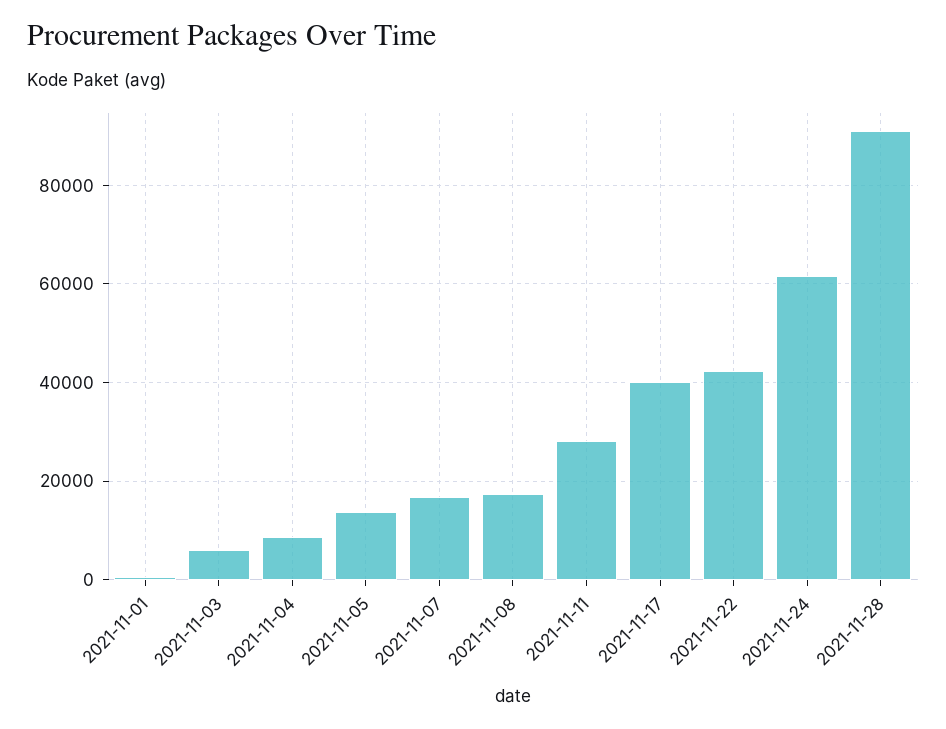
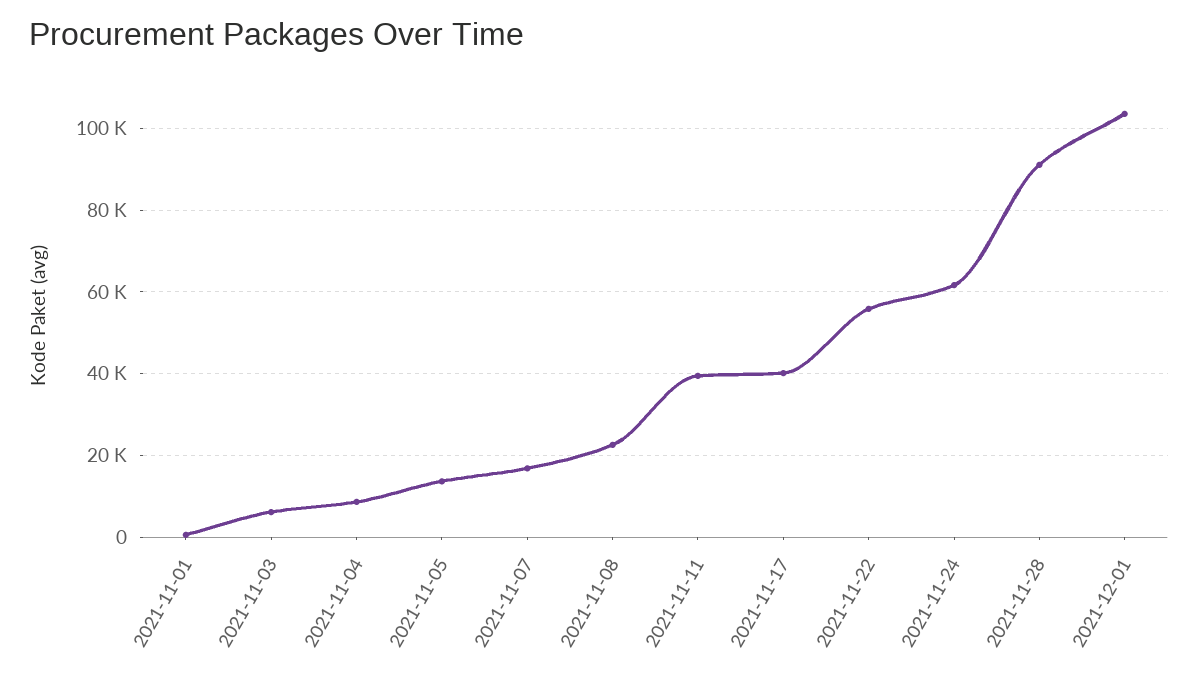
2021-11-08: 18000 -> 22000
2021-11-11: 28000 -> 40000
2021-11-22: 42000 -> 56000
2021-12-01: none -> 104000

